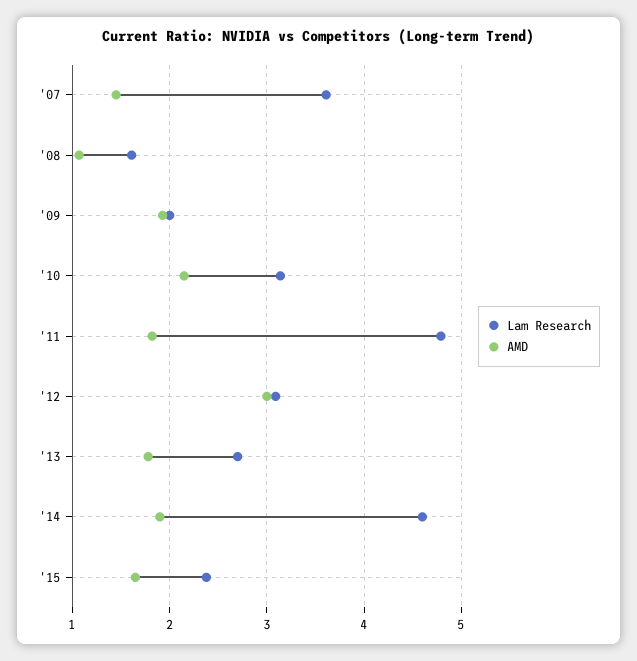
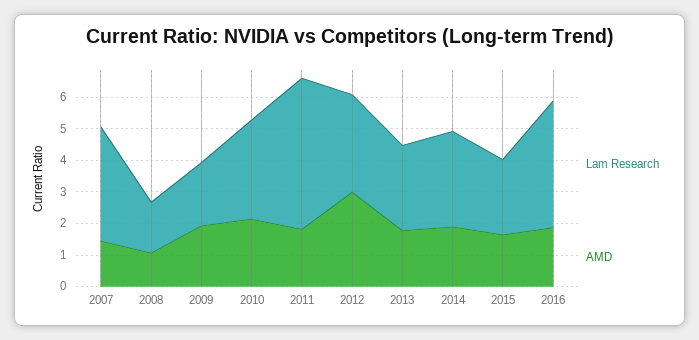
Lam Research, '14: 4.6 -> 3
Lam Research, 2016: none -> 4
AMD, 2016: none -> 2

